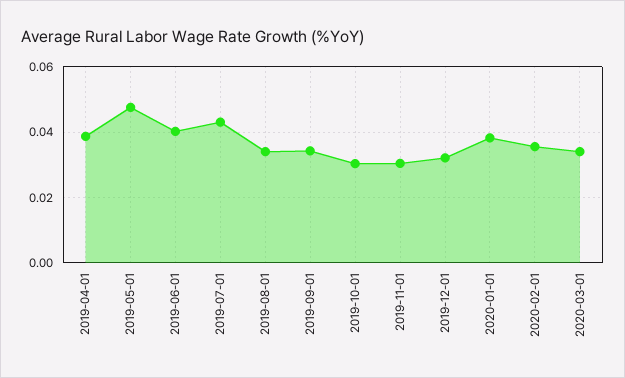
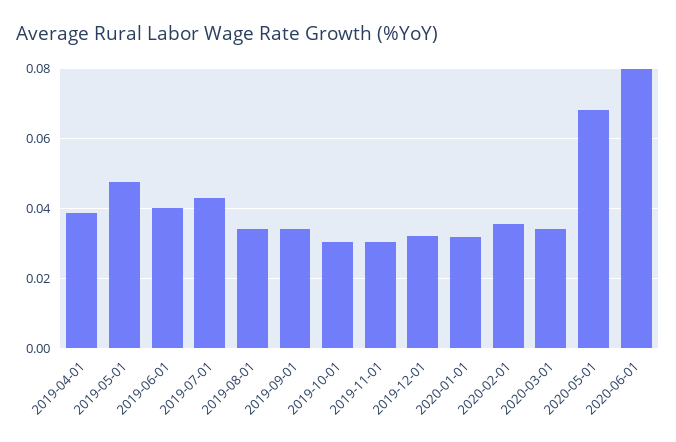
2020-01-01: 0.038 -> 0.032
2020-05-01: none -> 0.068
2020-06-01: none -> 0.08

